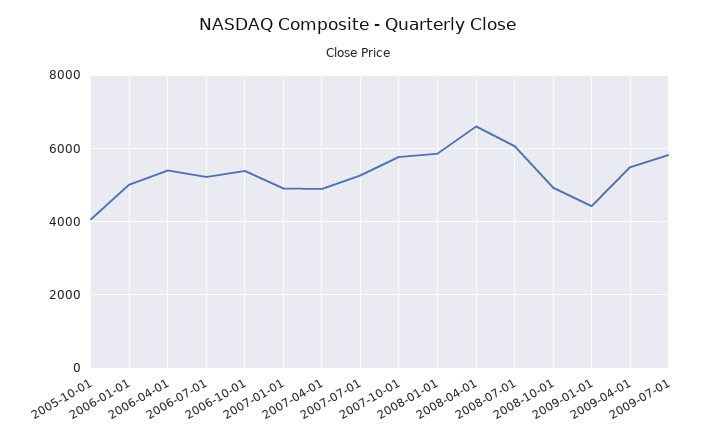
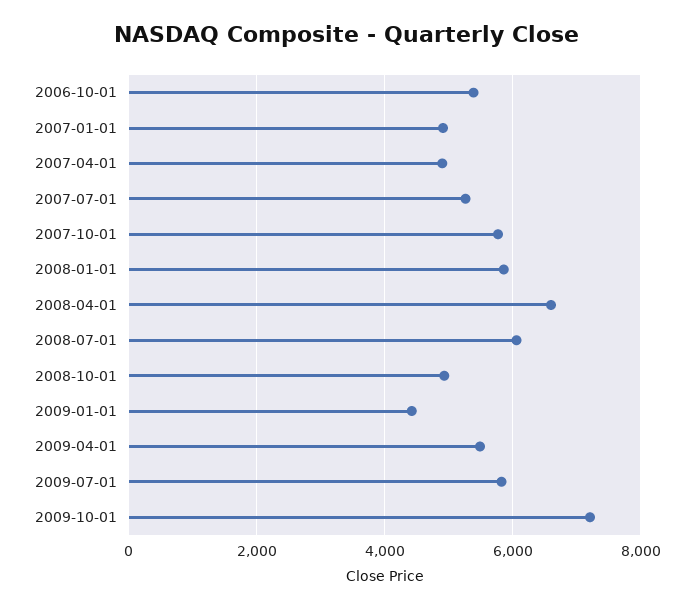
2005-10-01: 4000 -> none
2006-01-01: 5000 -> none
2006-04-01: 5400 -> none
2006-07-01: 5200 -> none
2009-10-01: none -> 7200

